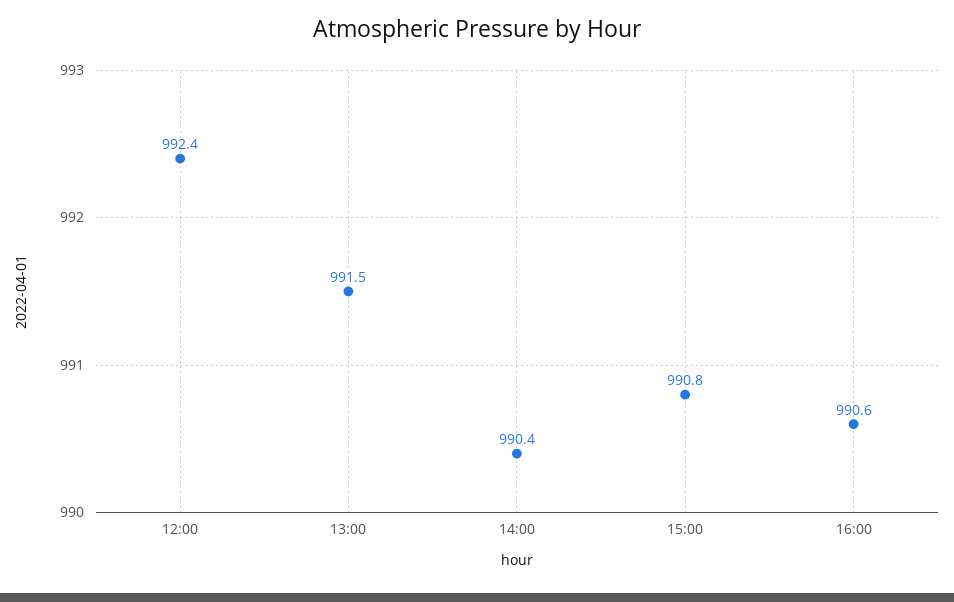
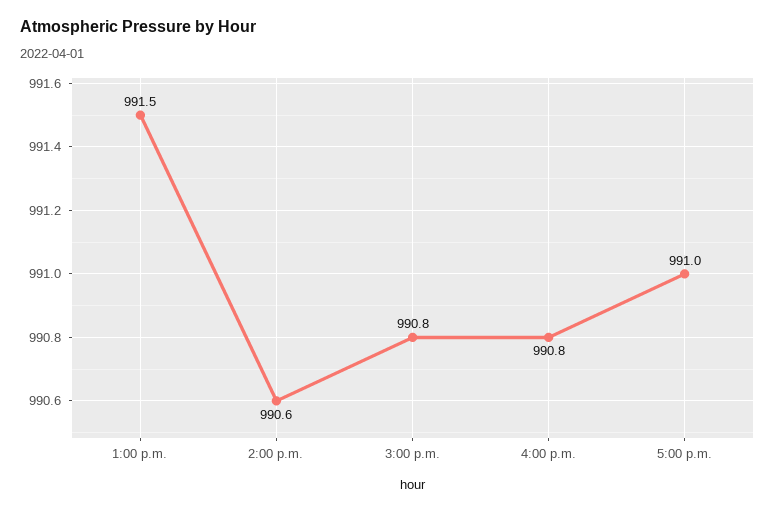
12:00: 992.4 -> none
14:00: 990.4 -> 990.6
16:00: 990.6 -> 990.8
5:00 p.m.: none -> 991

